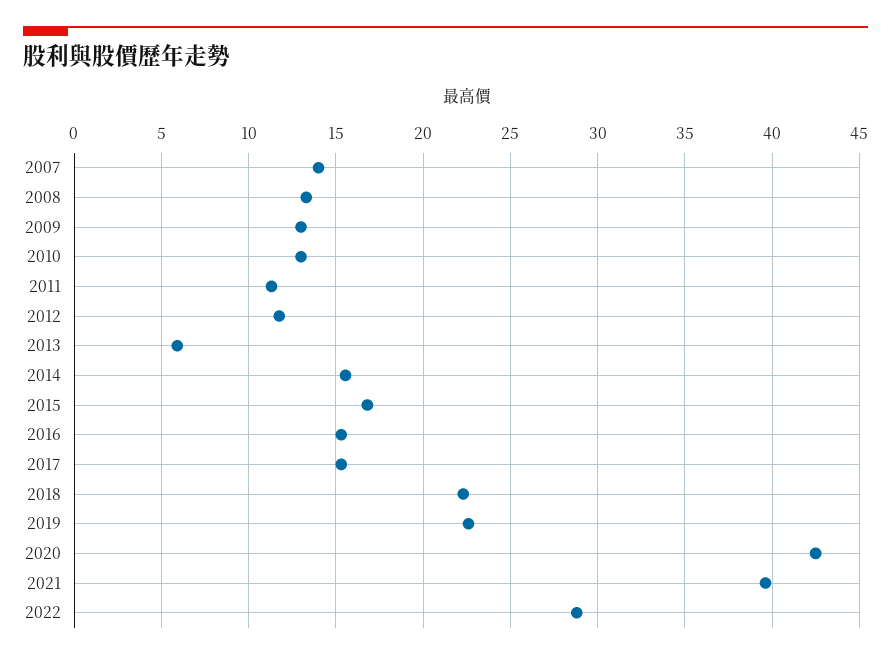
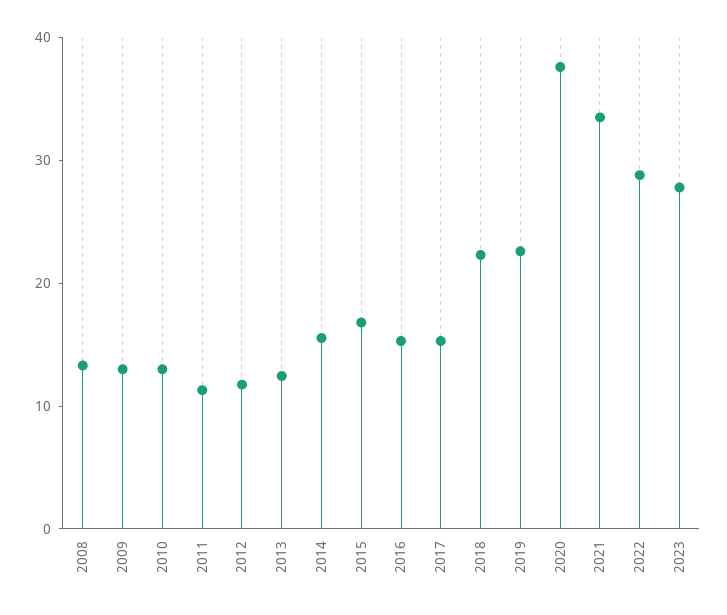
2007: 14 -> none
2013: 6 -> 12
2020: 42.5 -> 38
2021: 39.5 -> 34
2023: none -> 28

